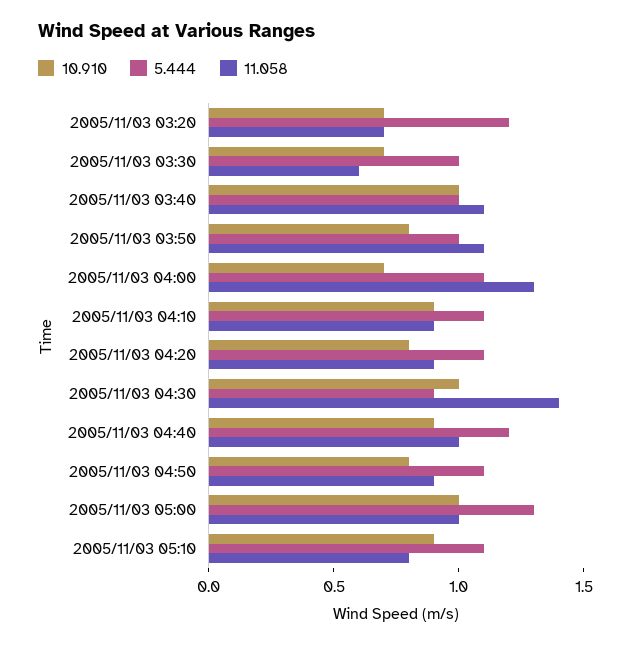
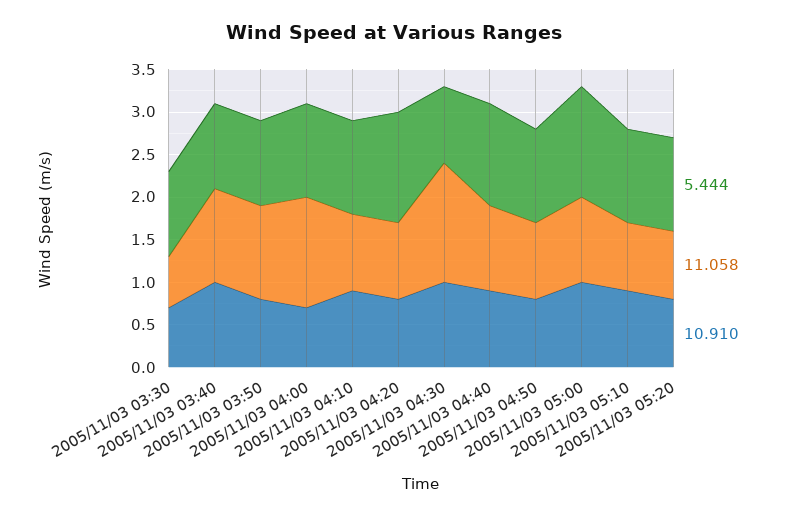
10.910, 2005/11/03 03:20: 0.7 -> none
5.444, 2005/11/03 03:20: 1.2 -> none
11.058, 2005/11/03 03:20: 0.7 -> none
5.444, 2005/11/03 04:20: 1.1 -> 1.3
5.444, 2005/11/03 05:20: none -> 1.1
11.058, 2005/11/03 05:20: none -> 0.8
10.910, 2005/11/03 05:20: none -> 0.8

